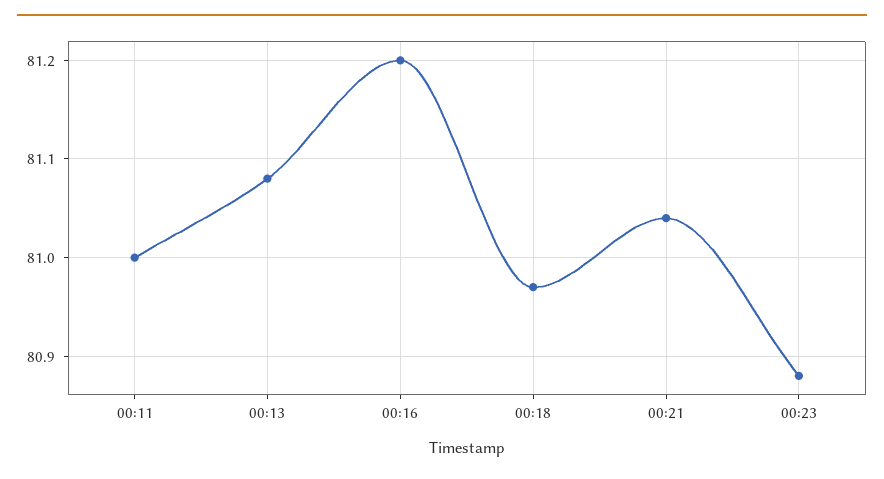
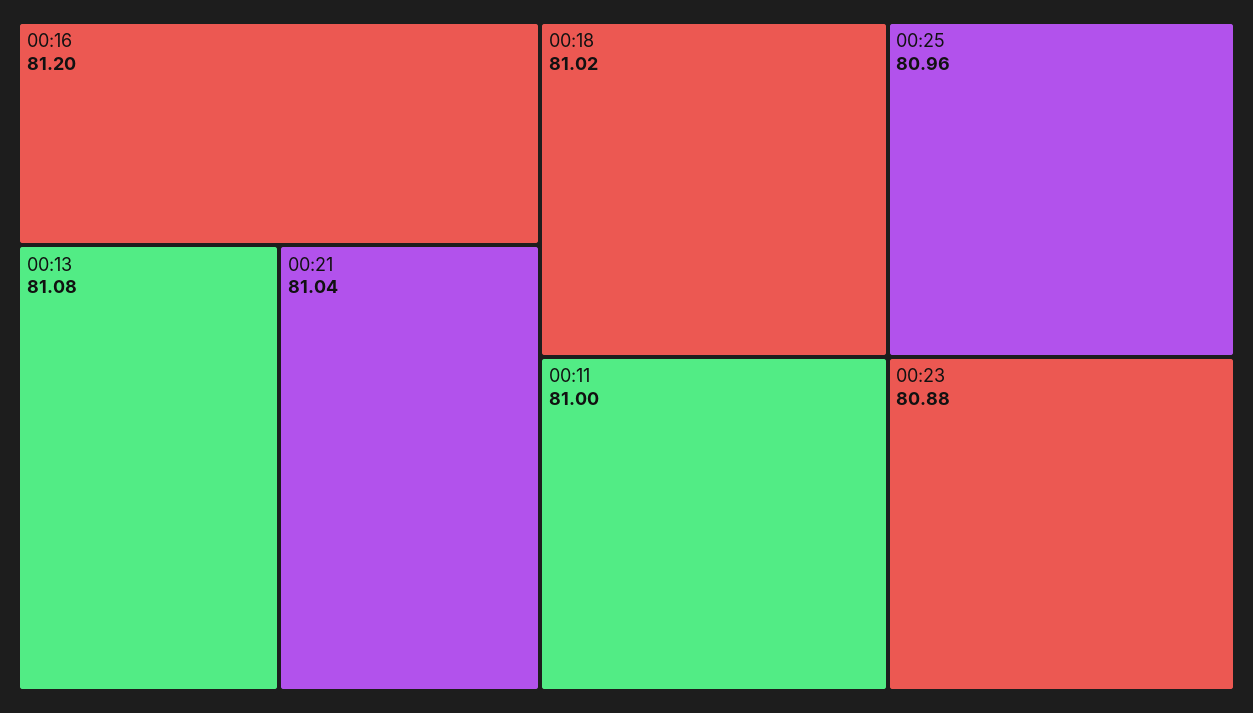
00:18: 80.97 -> 81.02
00:25: none -> 80.96

